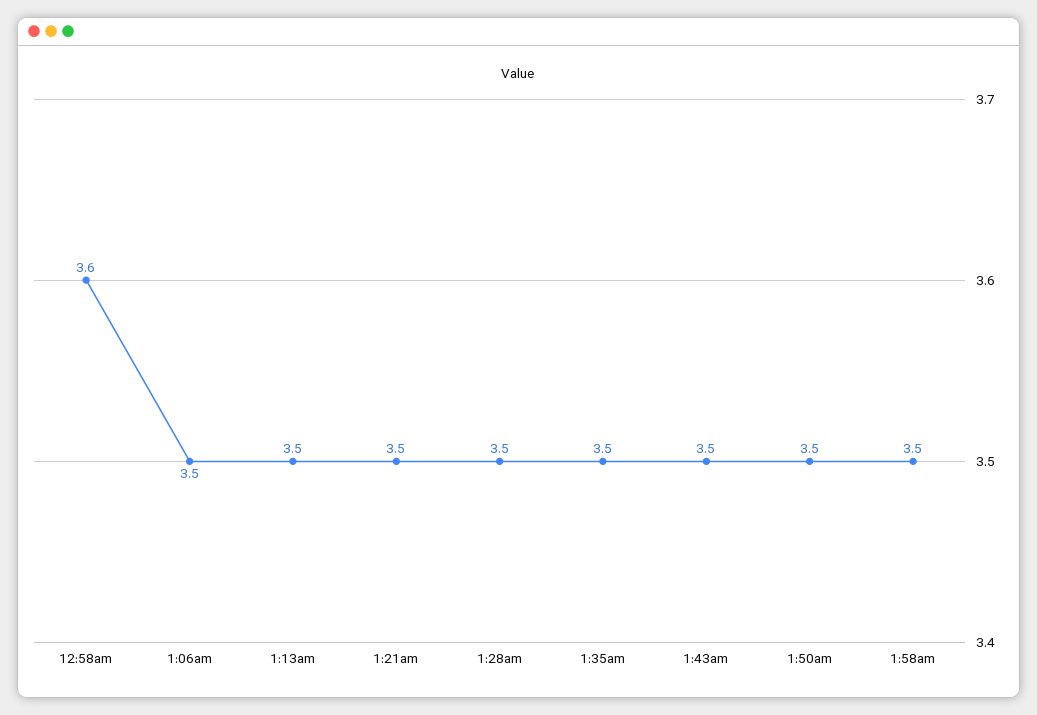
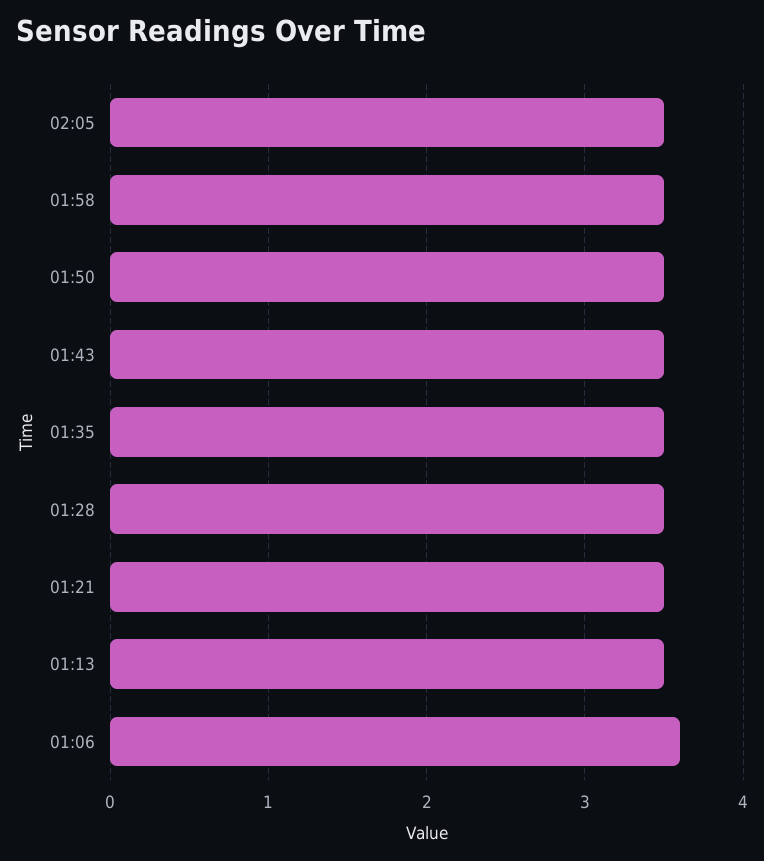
12:58am: 3.6 -> none
1:06am: 3.5 -> 3.6
02:05: none -> 3.5

